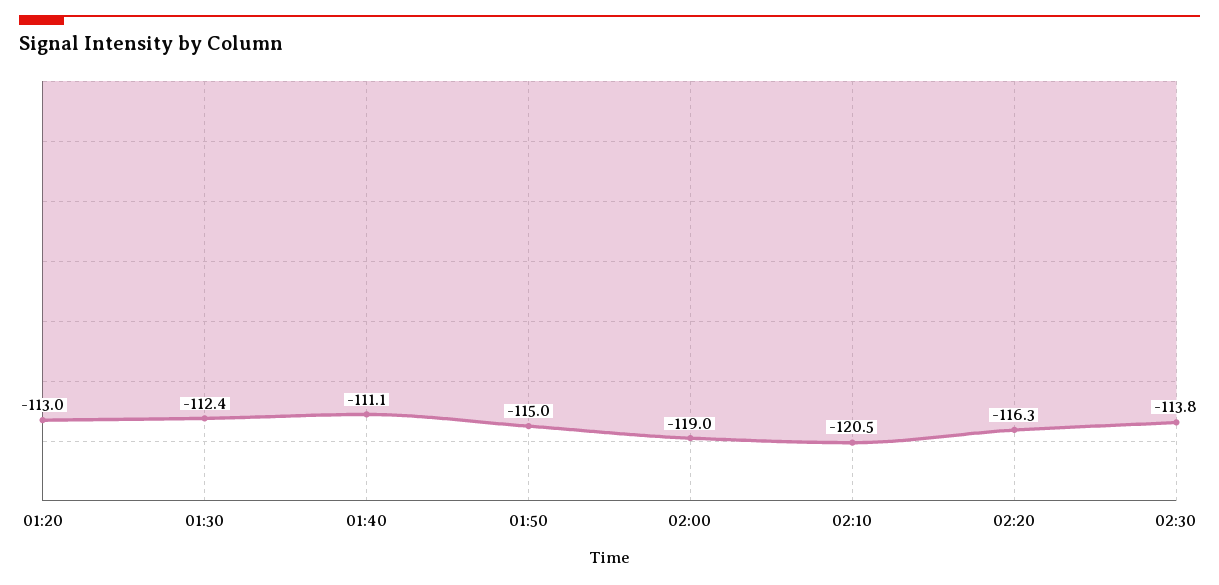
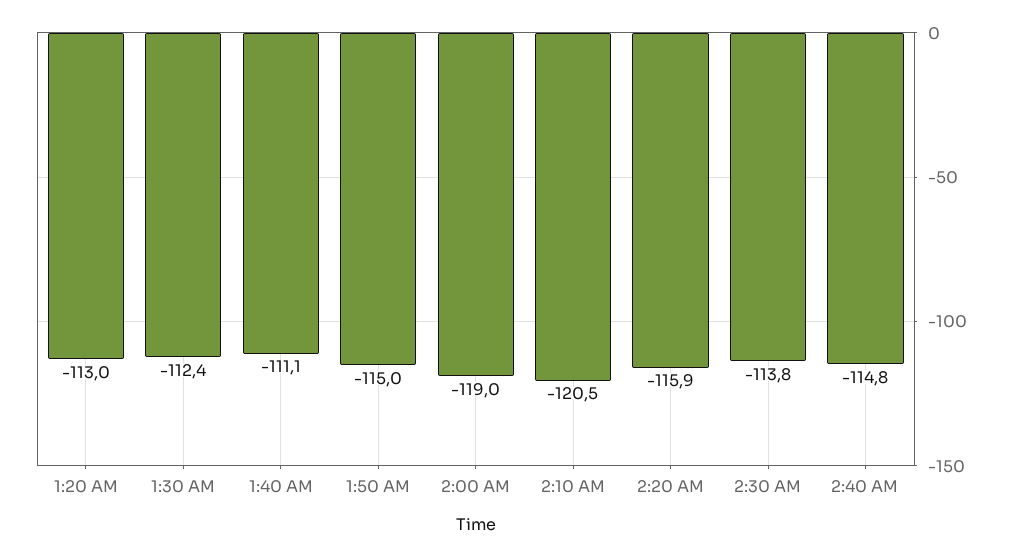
02:20: -116.3 -> -115.9
2:40 AM: none -> -114.8

